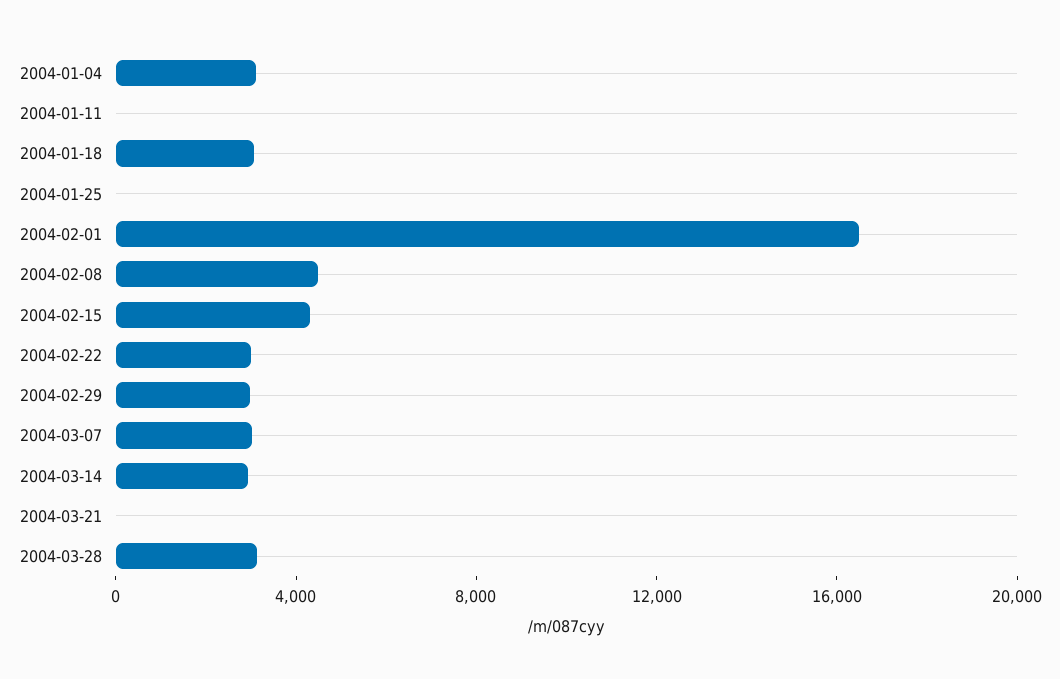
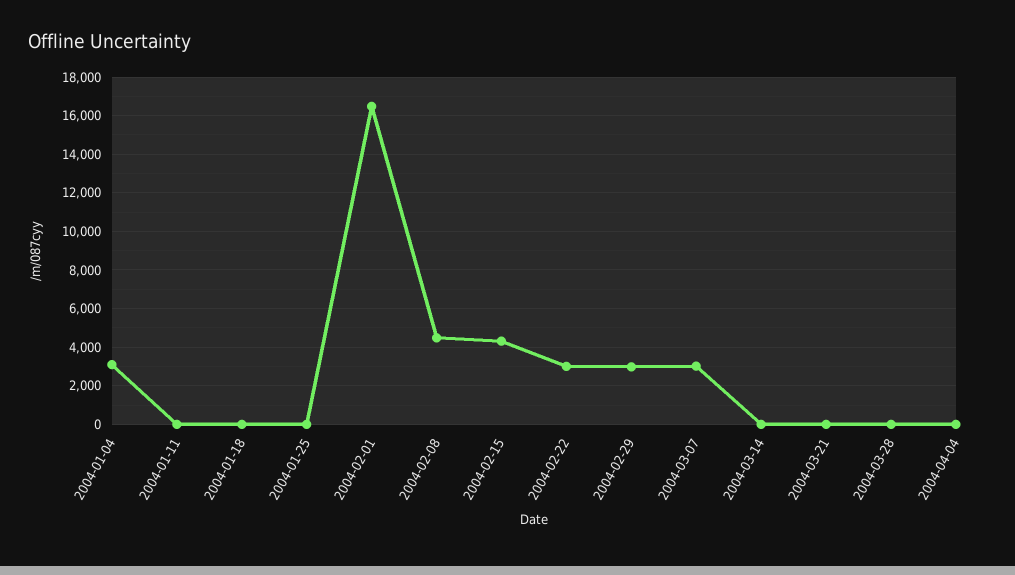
2004-01-18: 3000 -> 0
2004-03-14: 3000 -> 0
2004-03-28: 3000 -> 0
2004-04-04: none -> 0

